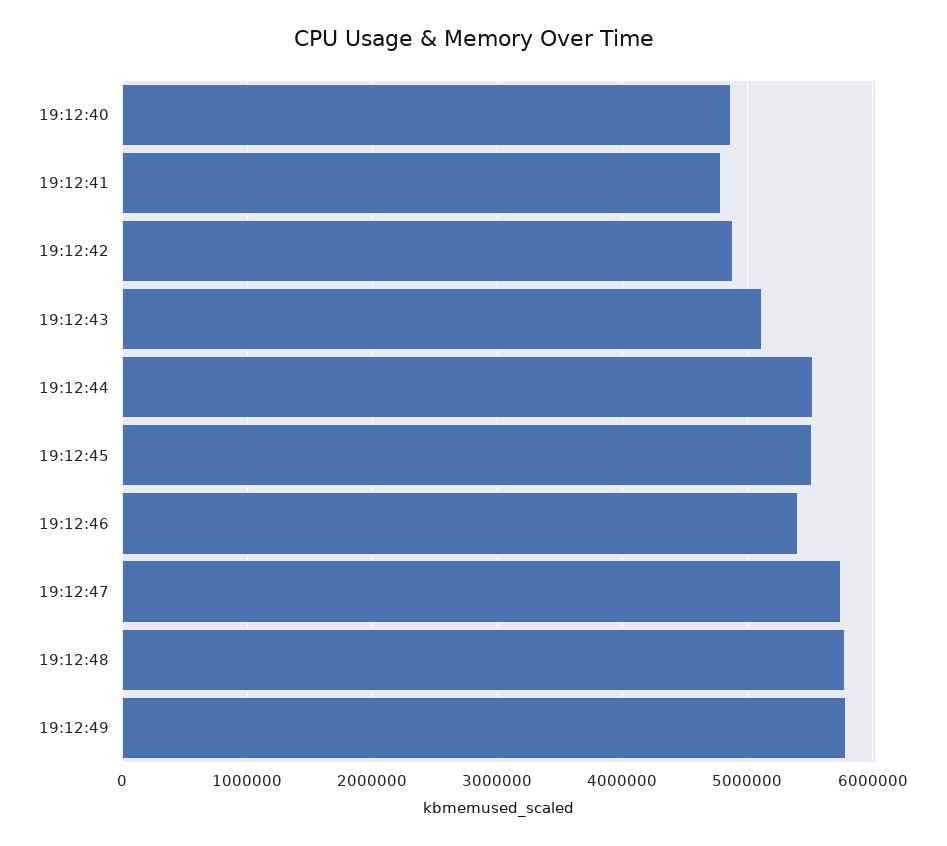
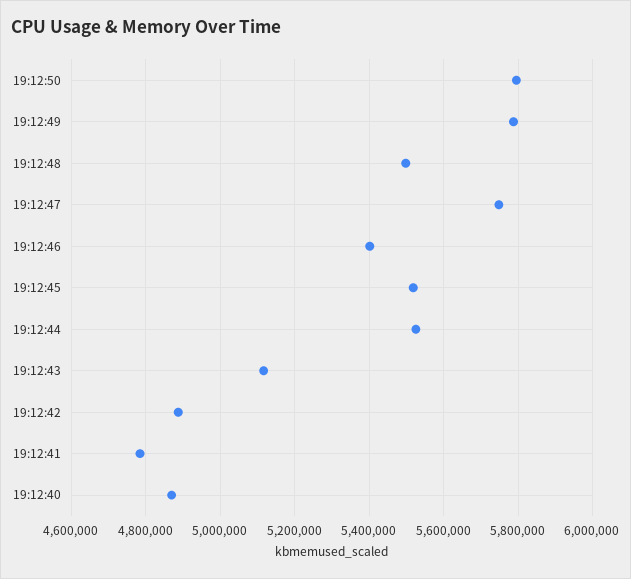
19:12:48: 5800000 -> 5500000
19:12:50: none -> 5800000

